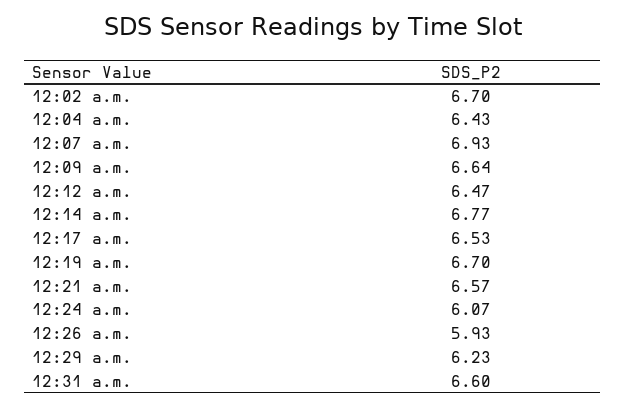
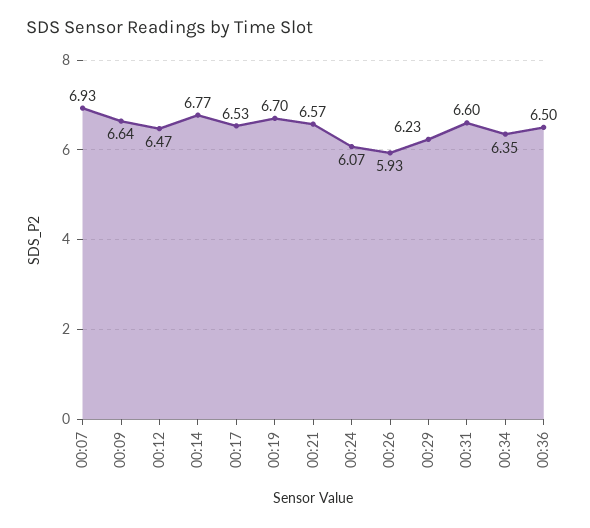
12:02 a.m.: 6.7 -> none
12:04 a.m.: 6.43 -> none
00:34: none -> 6.35
00:36: none -> 6.5

